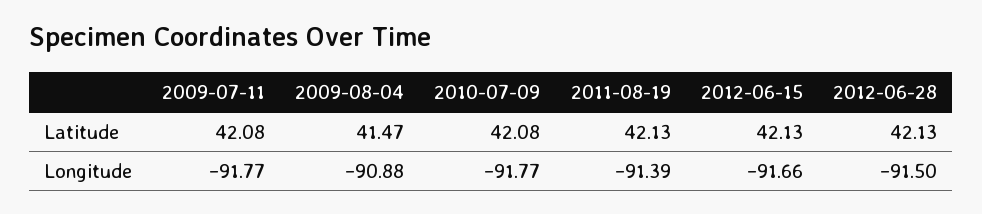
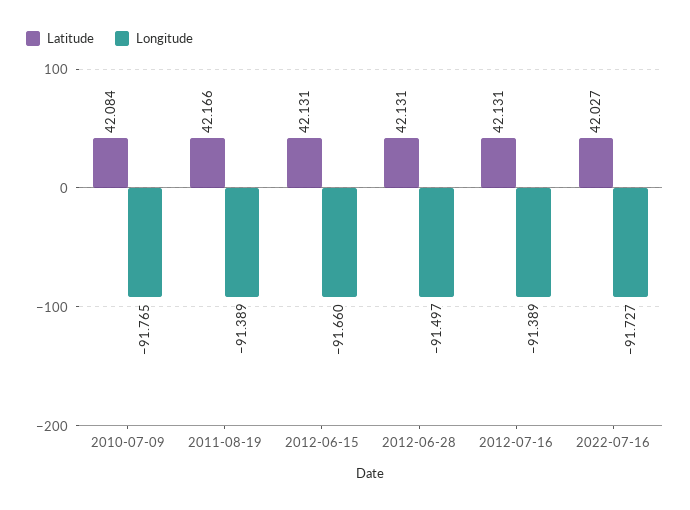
Latitude, 2009-07-11: 42.08 -> none
Latitude, 2009-08-04: 41.47 -> none
Latitude, 2011-08-19: 42.13 -> 42.166
Longitude, 2009-07-11: -91.77 -> none
Longitude, 2009-08-04: -90.88 -> none
Latitude, 2012-07-16: none -> 42.131
Longitude, 2012-07-16: none -> -91.389
Latitude, 2022-07-16: none -> 42.027
Longitude, 2022-07-16: none -> -91.727

